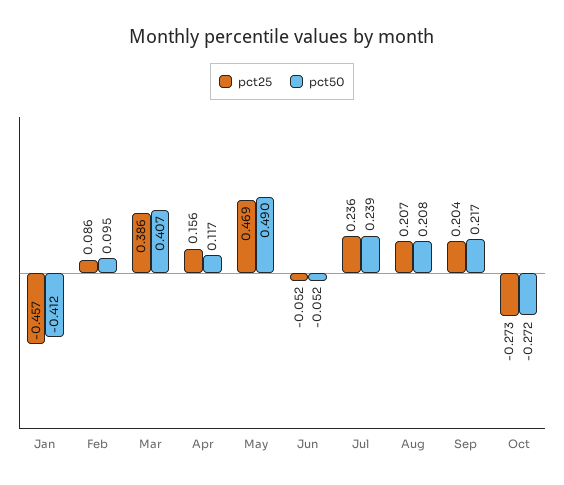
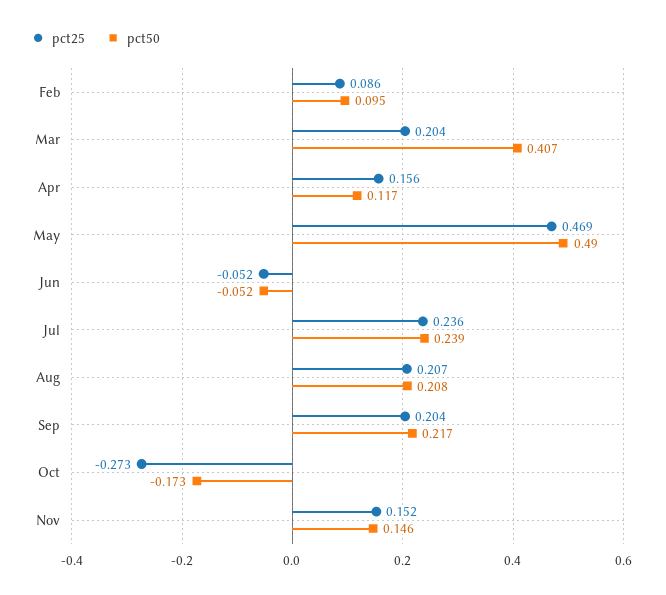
pct25, Jan: -0.457 -> none
pct50, Jan: -0.412 -> none
pct25, Mar: 0.386 -> 0.204
pct50, Oct: -0.272 -> -0.173
pct25, Nov: none -> 0.152
pct50, Nov: none -> 0.146

